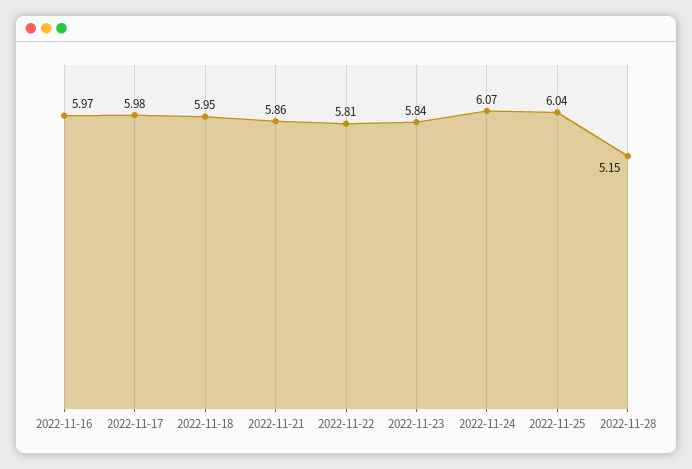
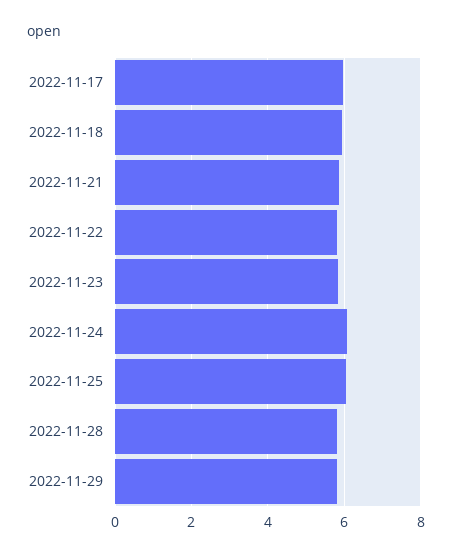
2022-11-16: 5.97 -> none
2022-11-28: 5.15 -> 5.8
2022-11-29: none -> 5.8

